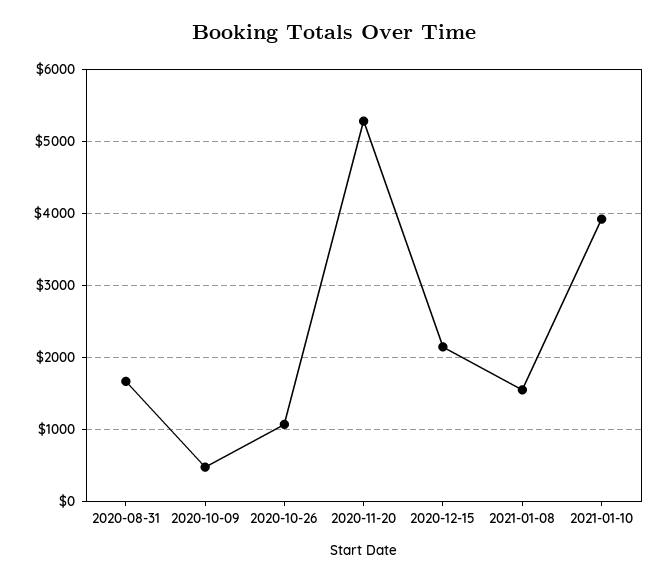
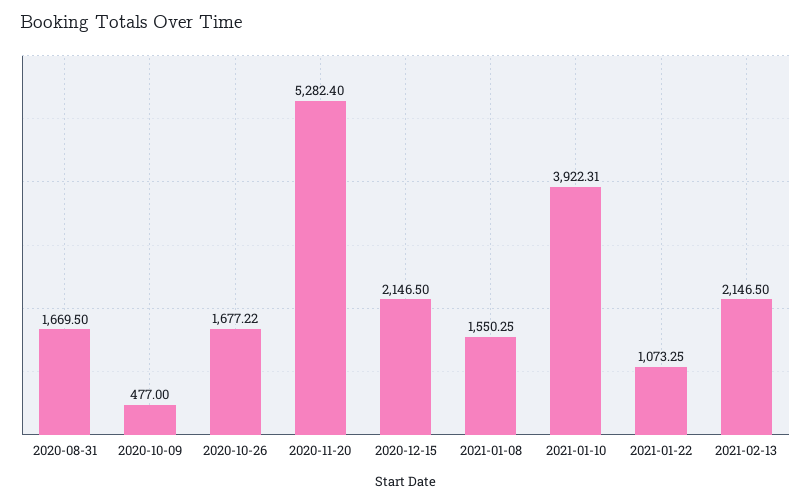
2020-10-26: 1100 -> 1677.22
2021-01-22: none -> 1073.25
2021-02-13: none -> 2146.5

